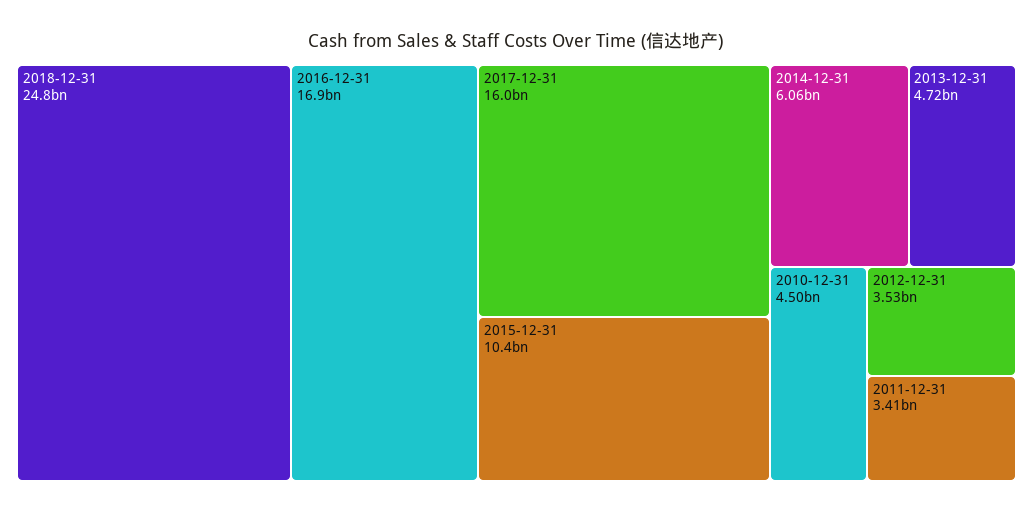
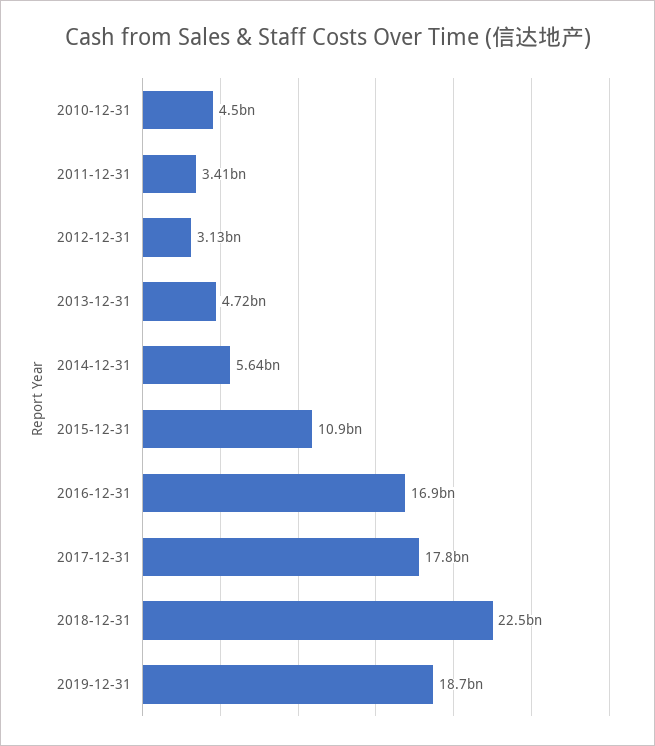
2018-12-31: 24800000000 -> 22500000000
2017-12-31: 16000000000 -> 17800000000
2015-12-31: 10400000000 -> 10900000000
2014-12-31: 6060000000 -> 5640000000
2012-12-31: 3530000000 -> 3130000000
2019-12-31: none -> 18700000000

